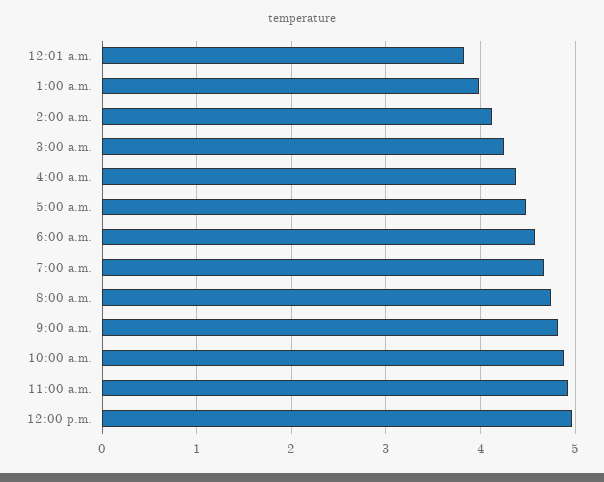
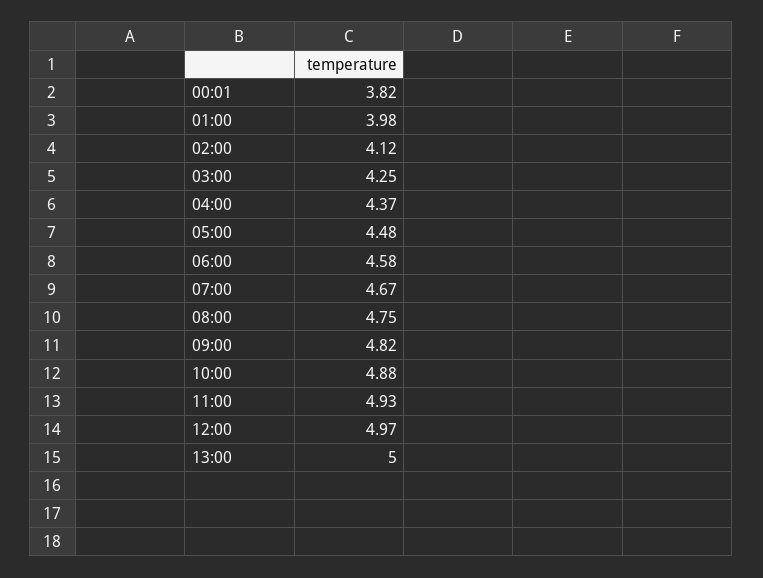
13:00: none -> 5

